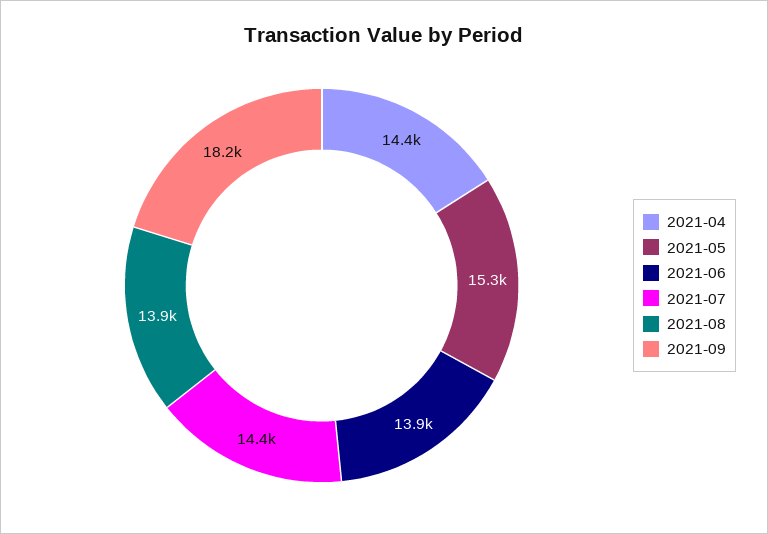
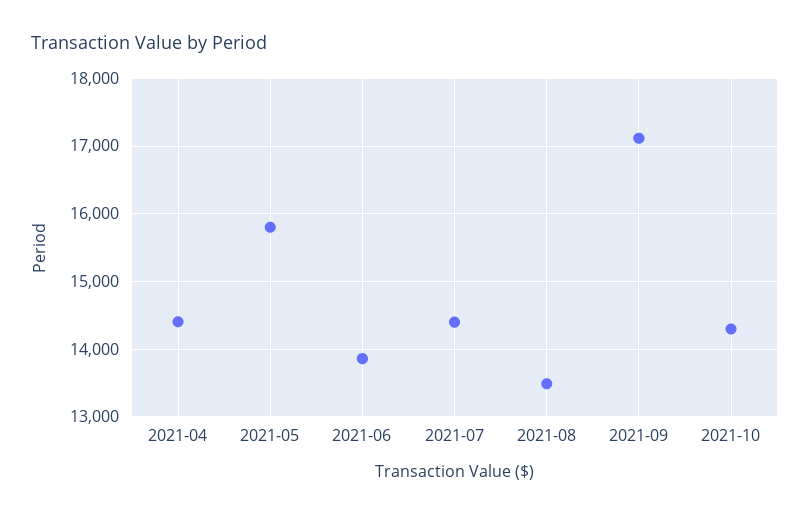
2021-05: 15300 -> 15800
2021-08: 13900 -> 13500
2021-09: 18200 -> 17100
2021-10: none -> 14300

